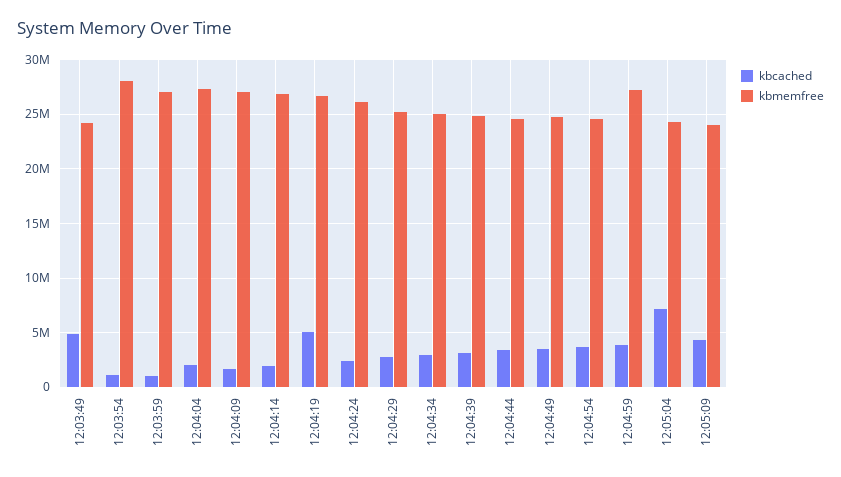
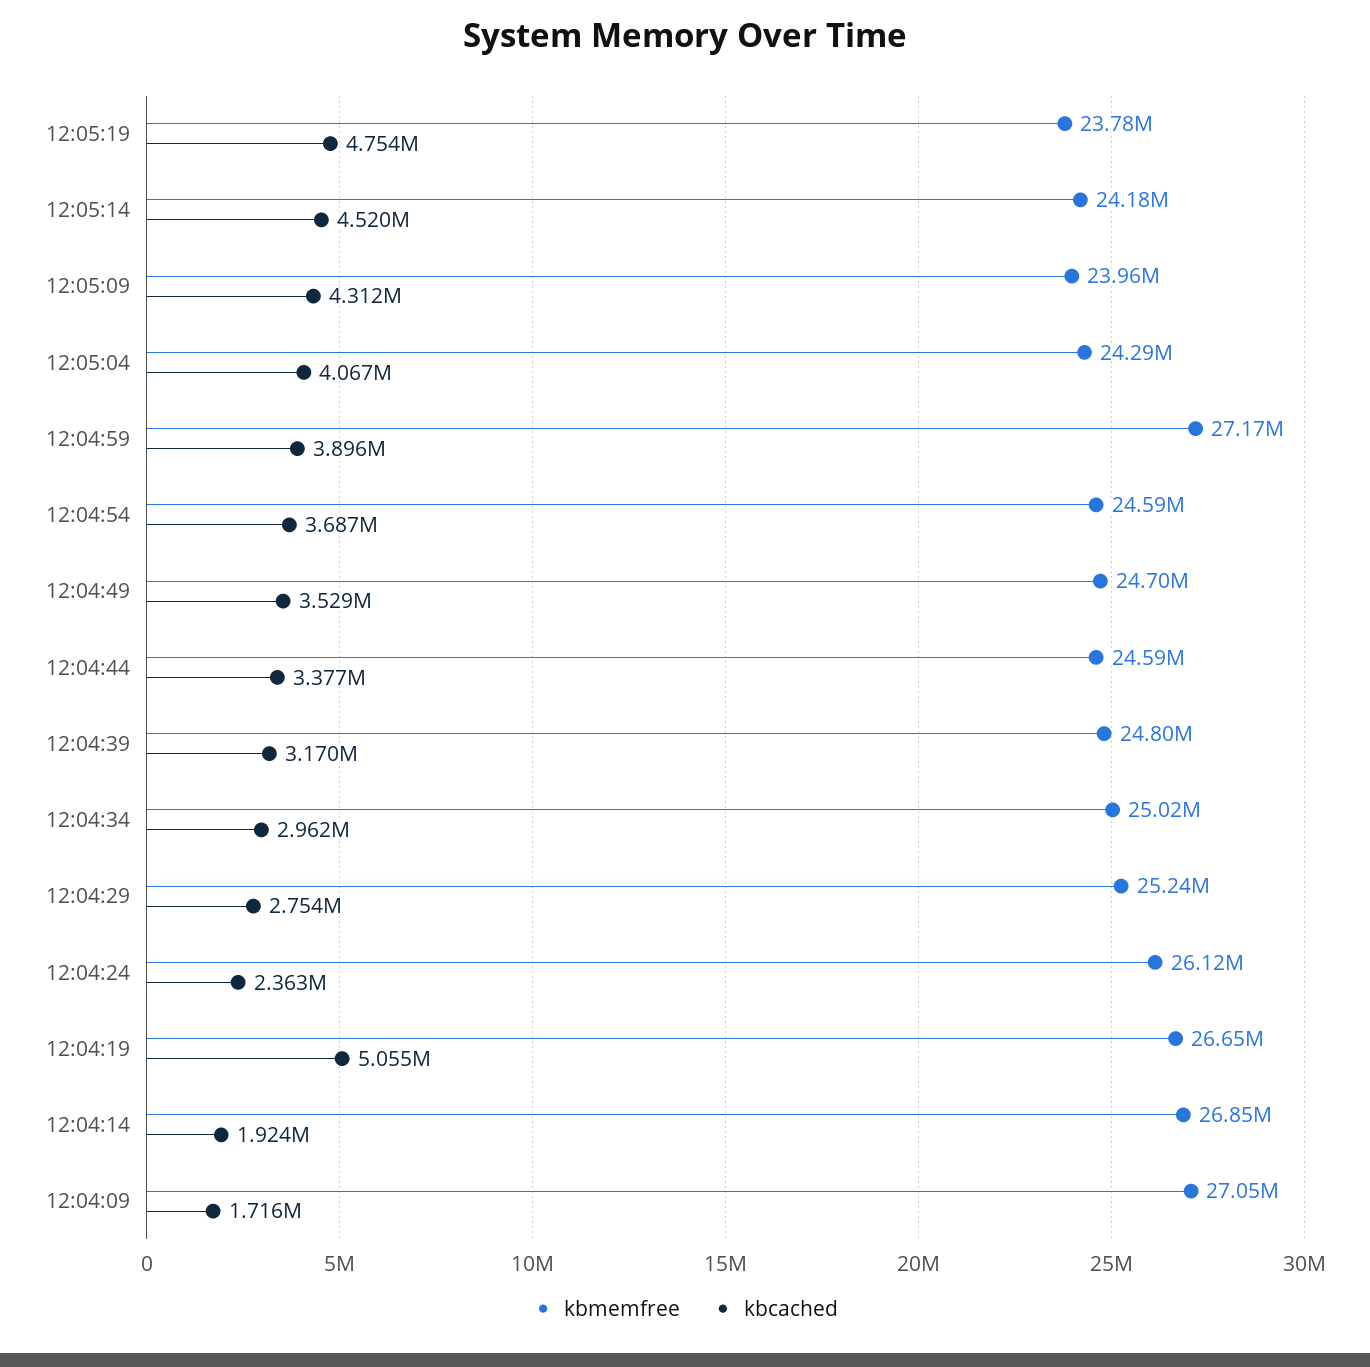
kbcached, 12:03:49: 5000000 -> none
kbmemfree, 12:03:49: 24000000 -> none
kbcached, 12:03:54: 1000000 -> none
kbmemfree, 12:03:54: 28000000 -> none
kbcached, 12:03:59: 1000000 -> none
kbmemfree, 12:03:59: 27000000 -> none
kbcached, 12:04:04: 2000000 -> none
kbmemfree, 12:04:04: 27000000 -> none
kbcached, 12:05:04: 7000000 -> 4067000
kbmemfree, 12:05:19: none -> 23780000
kbcached, 12:05:19: none -> 4754000
kbmemfree, 12:05:14: none -> 24180000
kbcached, 12:05:14: none -> 4520000

